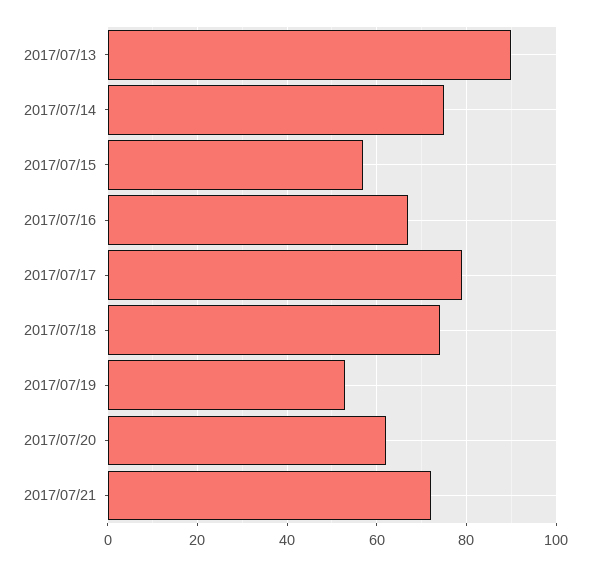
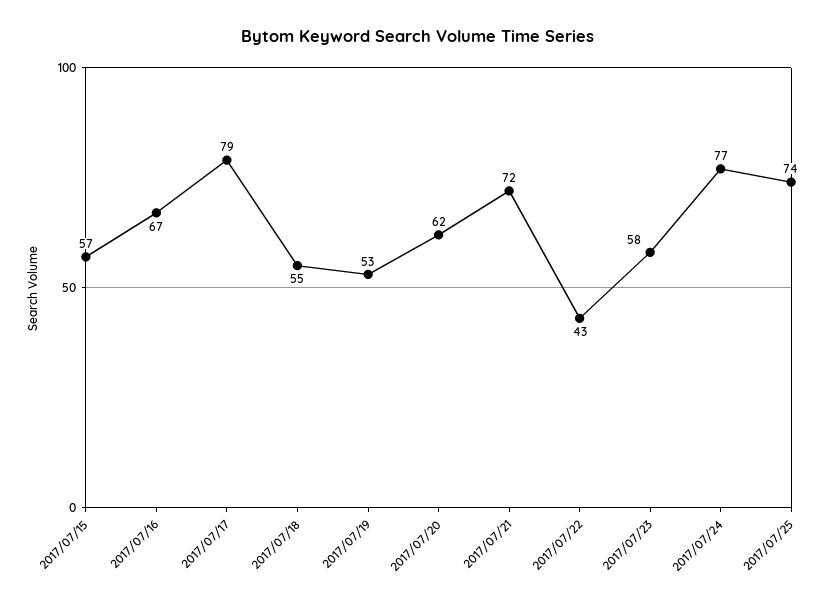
2017/07/13: 90 -> none
2017/07/14: 75 -> none
2017/07/18: 75 -> 55
2017/07/22: none -> 43
2017/07/23: none -> 58
2017/07/24: none -> 77
2017/07/25: none -> 74

